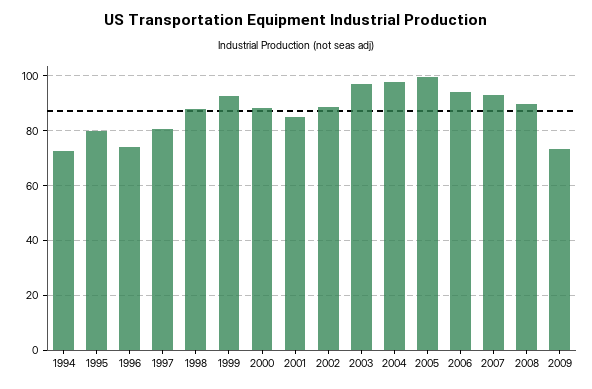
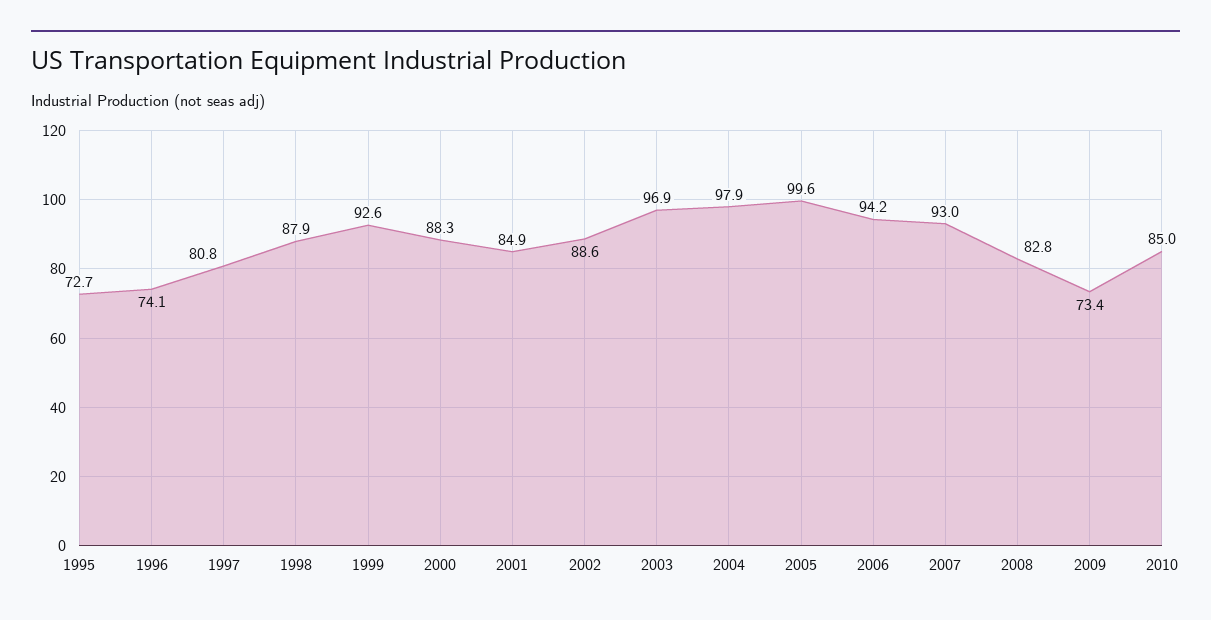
1994: 72.5 -> none
1995: 80 -> 72.7
2008: 90 -> 82.8
2010: none -> 85

